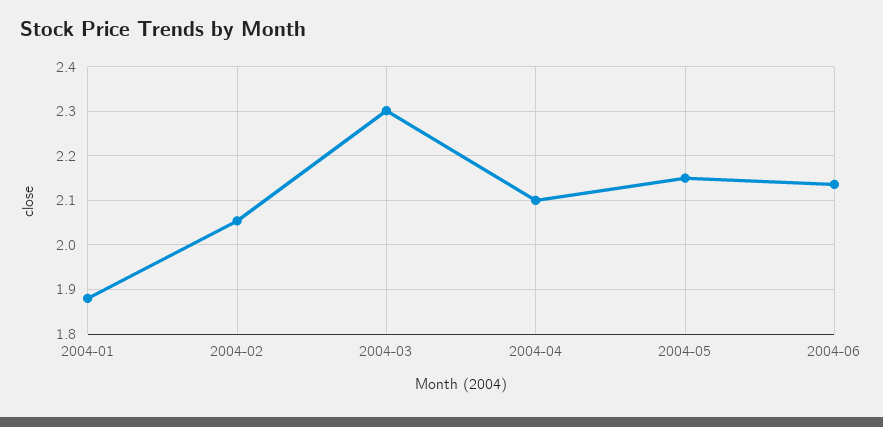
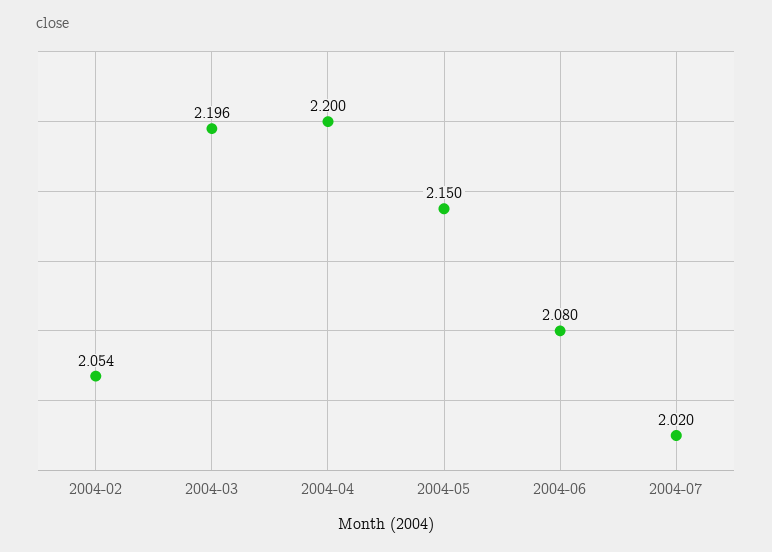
2004-01: 1.88 -> none
2004-03: 2.3 -> 2.196
2004-04: 2.1 -> 2.2
2004-06: 2.14 -> 2.08
2004-07: none -> 2.02

